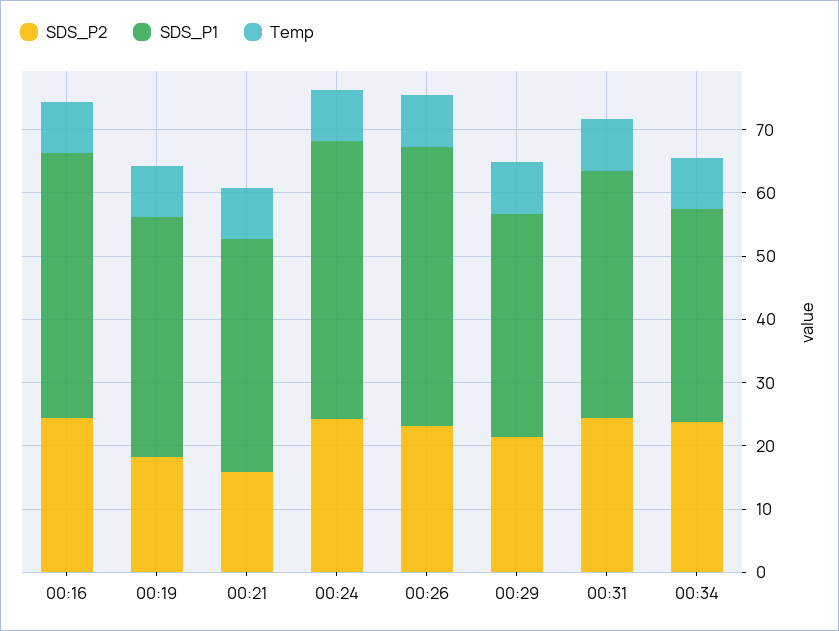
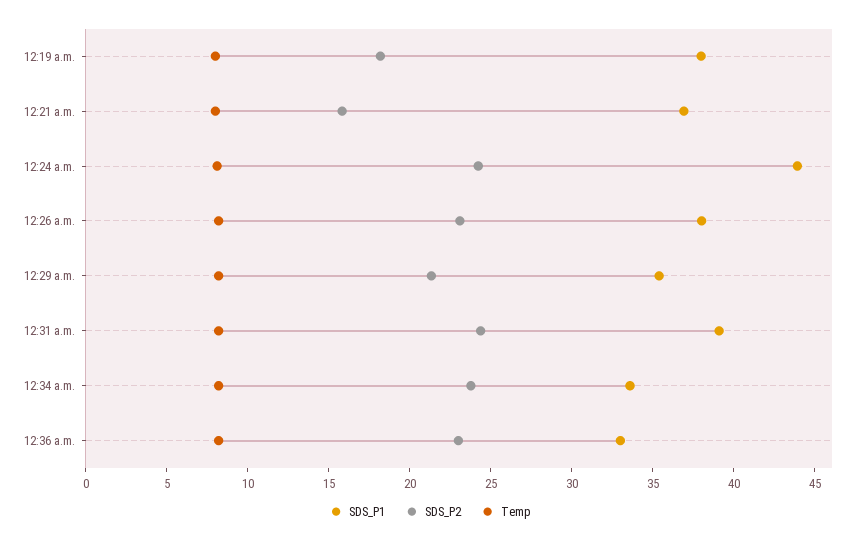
SDS_P2, 00:16: 24 -> none
SDS_P1, 00:16: 42 -> none
Temp, 00:16: 8 -> none
SDS_P1, 00:26: 44 -> 38
SDS_P1, 12:36 a.m.: none -> 33
SDS_P2, 12:36 a.m.: none -> 23
Temp, 12:36 a.m.: none -> 8

